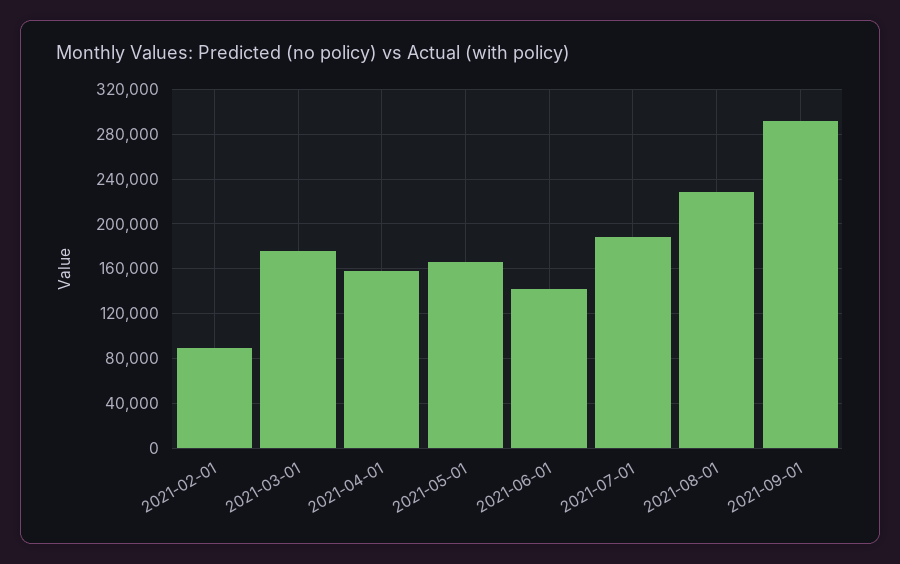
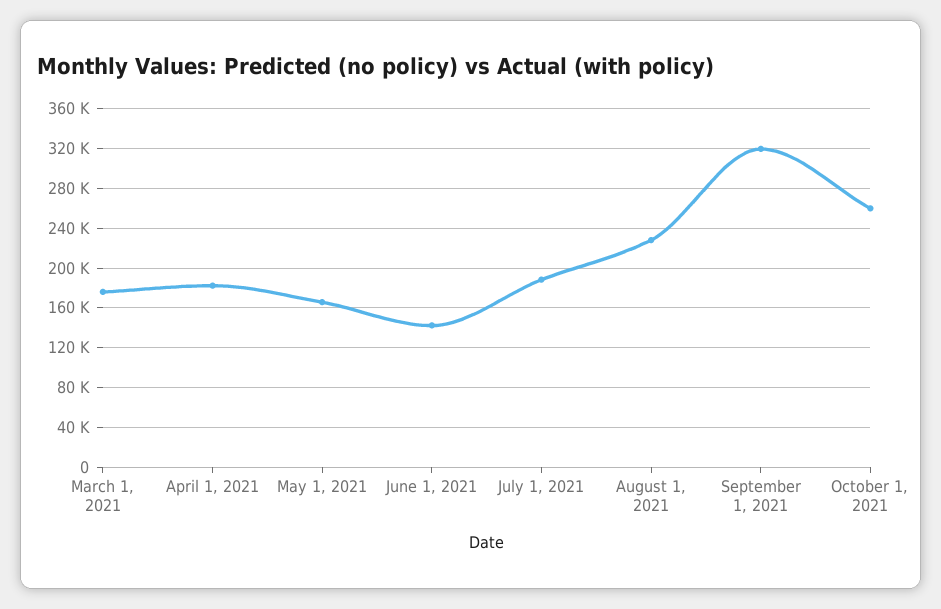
2021-02-01: 90000 -> none
2021-04-01: 160000 -> 180000
2021-09-01: 290000 -> 320000
October 1, 2021: none -> 260000

